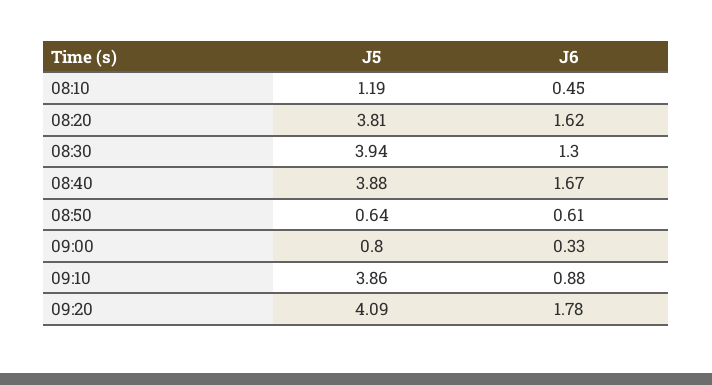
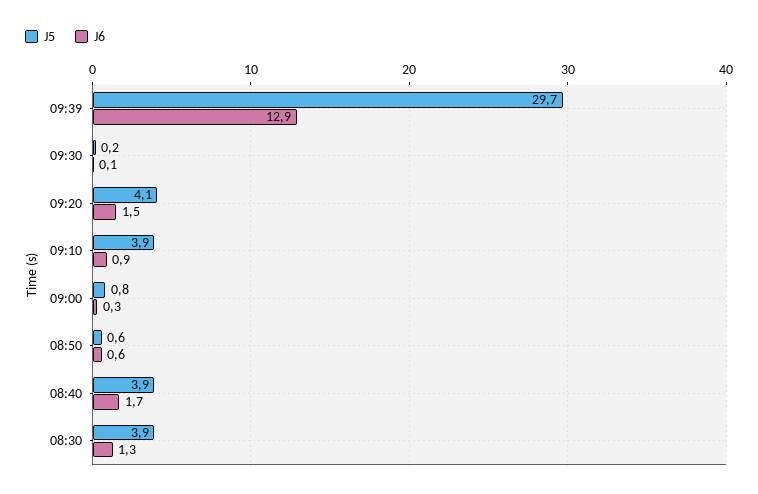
J5, 08:10: 1.19 -> none
J6, 08:10: 0.45 -> none
J5, 08:20: 3.81 -> none
J6, 08:20: 1.62 -> none
J6, 09:20: 1.78 -> 1.5
J5, 09:39: none -> 29.7
J6, 09:39: none -> 12.9
J5, 09:30: none -> 0.2
J6, 09:30: none -> 0.1

